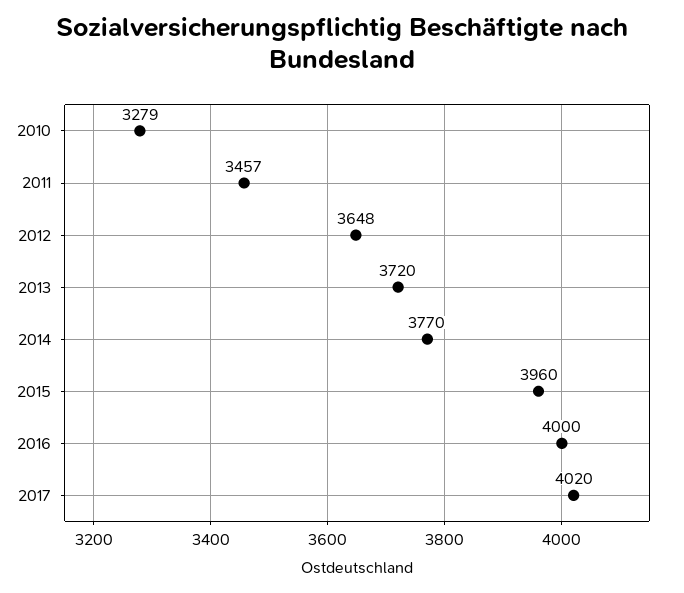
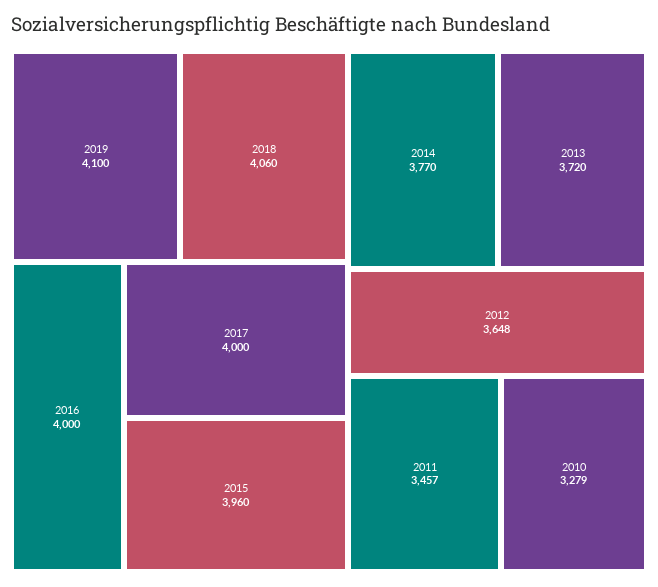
2017: 4020 -> 4000
2019: none -> 4100
2018: none -> 4060

